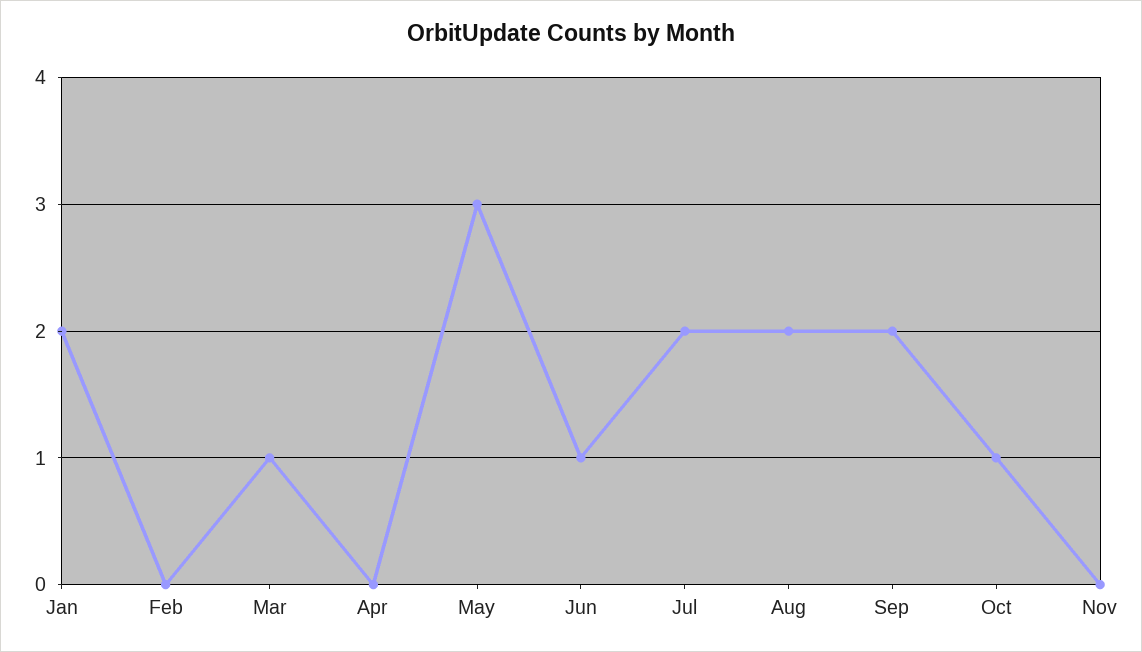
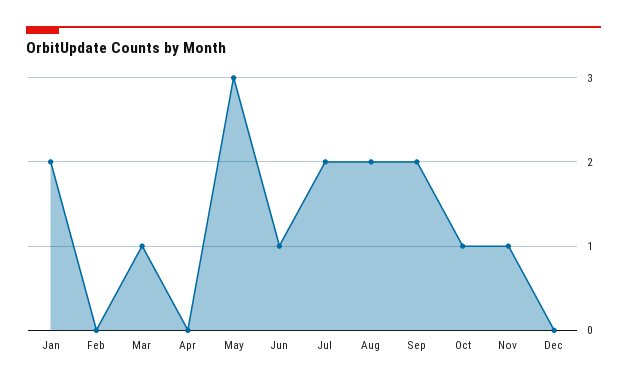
Nov: 0 -> 1
Dec: none -> 0

